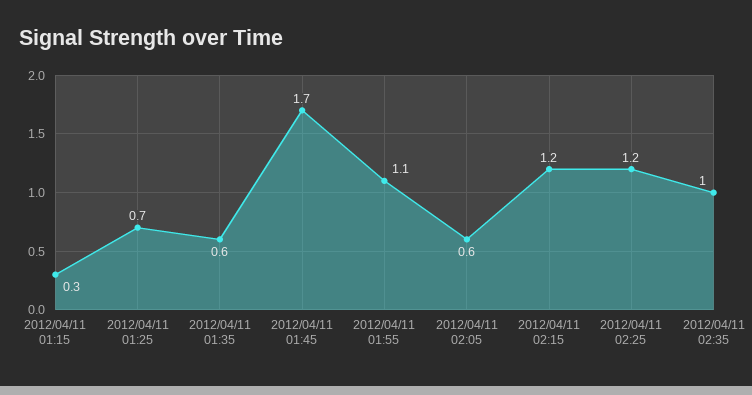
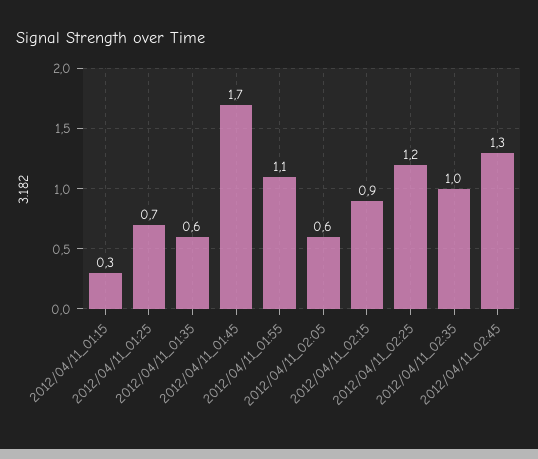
2012/04/11 02:15: 1.2 -> 0.9
2012/04/11_02:45: none -> 1.3

